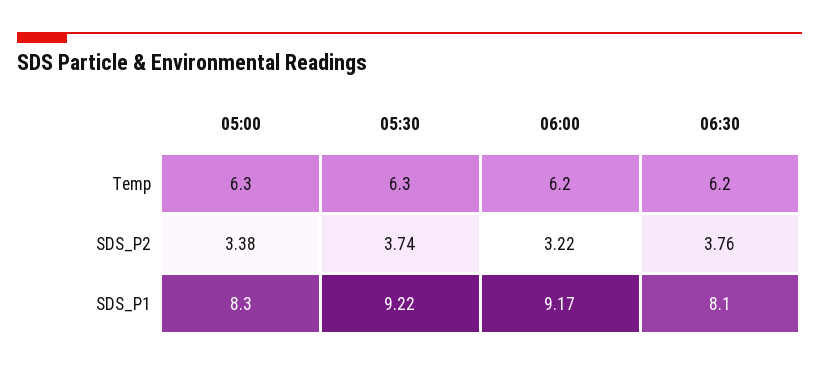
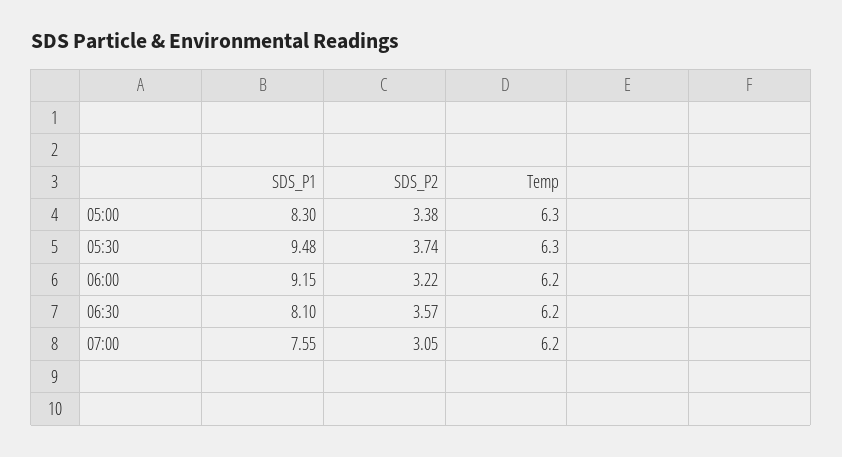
06:30, SDS_P2: 3.76 -> 3.57
05:30, SDS_P1: 9.22 -> 9.48
06:00, SDS_P1: 9.17 -> 9.15
07:00, SDS_P1: none -> 7.55
07:00, SDS_P2: none -> 3.05
07:00, Temp: none -> 6.2

